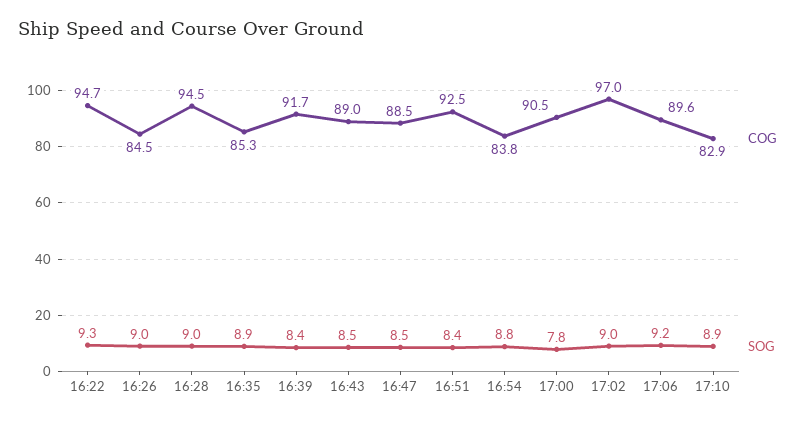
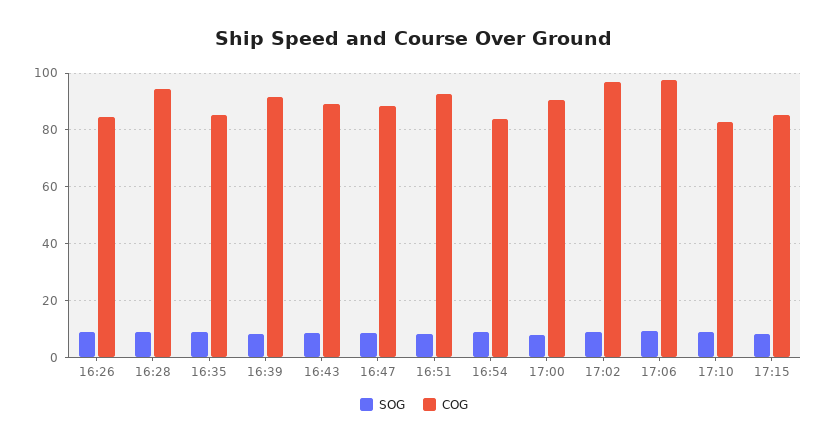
COG, 16:22: 94.7 -> none
SOG, 16:22: 9.3 -> none
COG, 17:06: 89.6 -> 97.5
SOG, 17:15: none -> 7.5
COG, 17:15: none -> 85

